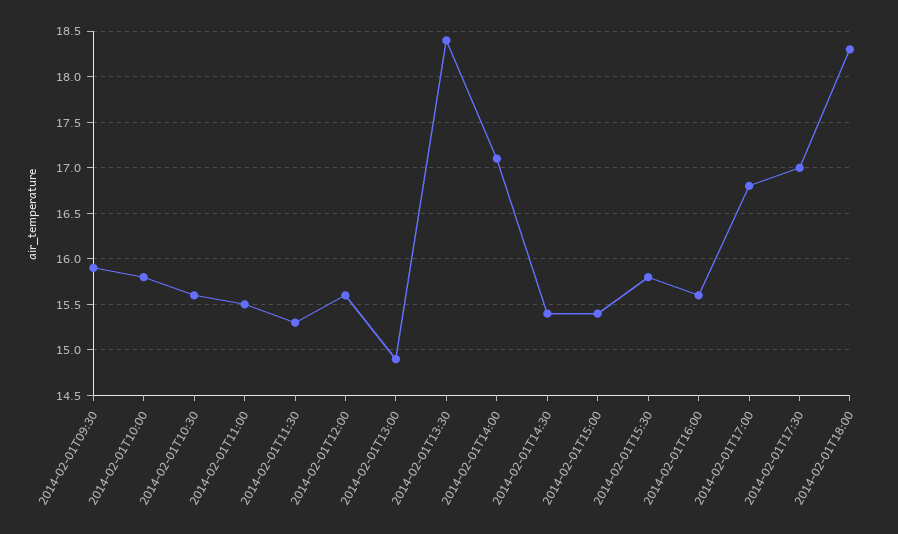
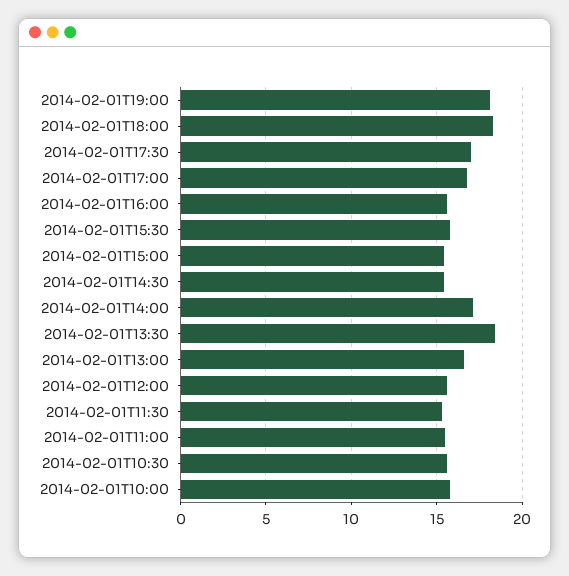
2014-02-01T09:30: 15.9 -> none
2014-02-01T13:00: 14.9 -> 16.5
2014-02-01T19:00: none -> 18

